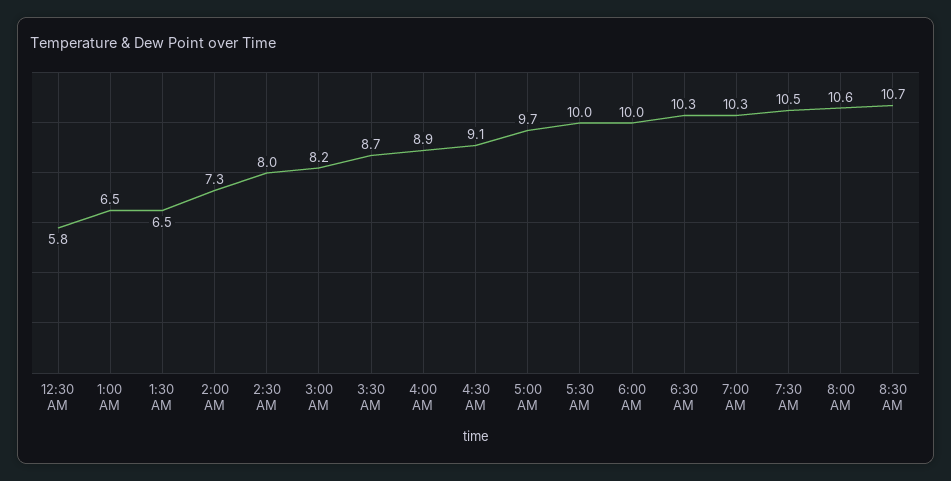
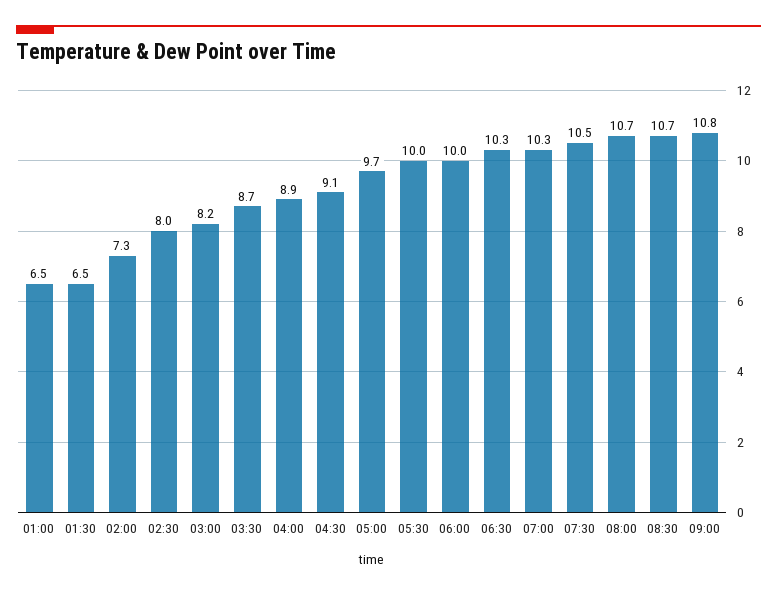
12:30 AM: 5.8 -> none
8:00 AM: 10.6 -> 10.7
09:00: none -> 10.8

